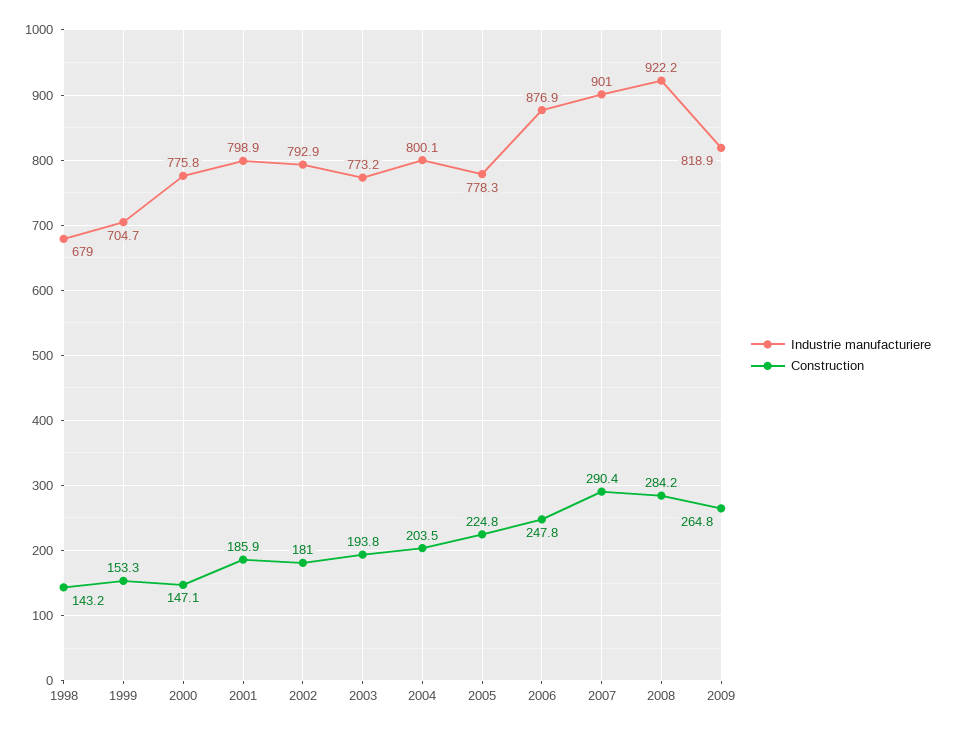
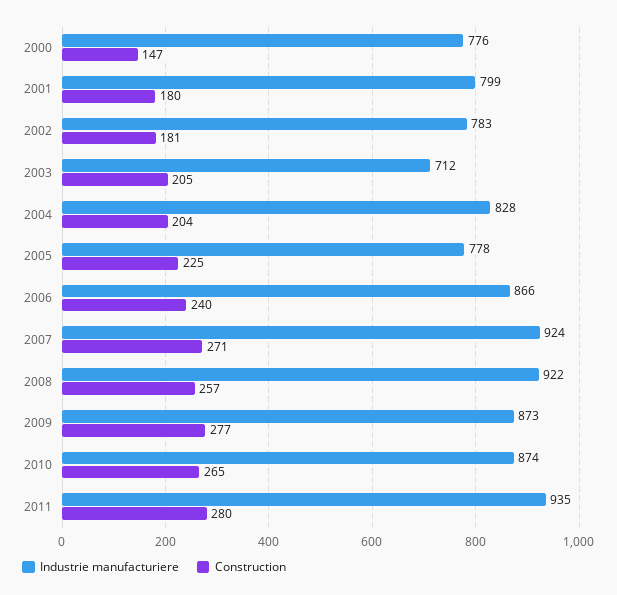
Industrie manufacturiere, 1998: 679 -> none
Construction, 1998: 143.2 -> none
Industrie manufacturiere, 1999: 704.7 -> none
Construction, 1999: 153.3 -> none
Construction, 2001: 185.9 -> 180
Industrie manufacturiere, 2002: 792.9 -> 783
Industrie manufacturiere, 2003: 773.2 -> 712
Construction, 2003: 193.8 -> 205
Industrie manufacturiere, 2004: 800.1 -> 828
Industrie manufacturiere, 2006: 876.9 -> 866
Construction, 2006: 247.8 -> 240
Industrie manufacturiere, 2007: 901 -> 924
Construction, 2007: 290.4 -> 271
Construction, 2008: 284.2 -> 257
Industrie manufacturiere, 2009: 818.9 -> 873
Construction, 2009: 264.8 -> 277
Industrie manufacturiere, 2010: none -> 874
Construction, 2010: none -> 265
Industrie manufacturiere, 2011: none -> 935
Construction, 2011: none -> 280

